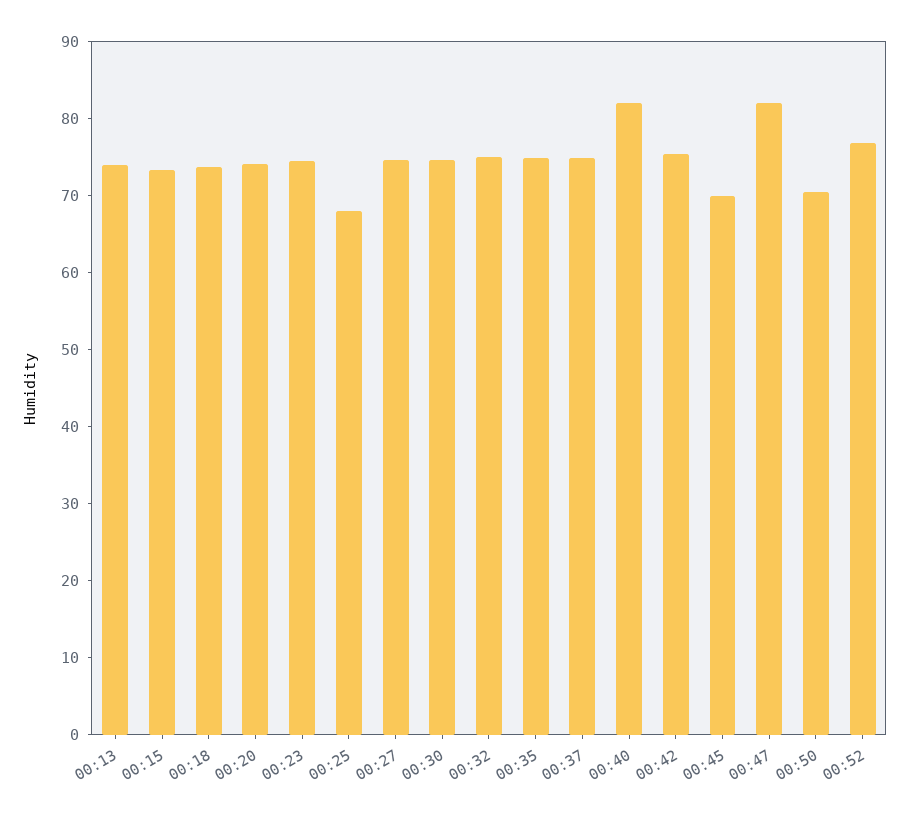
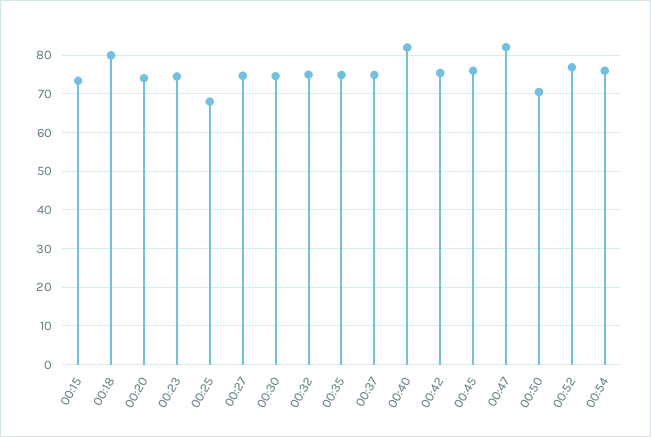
00:13: 74 -> none
00:18: 74 -> 80
00:45: 70 -> 76
00:54: none -> 76

